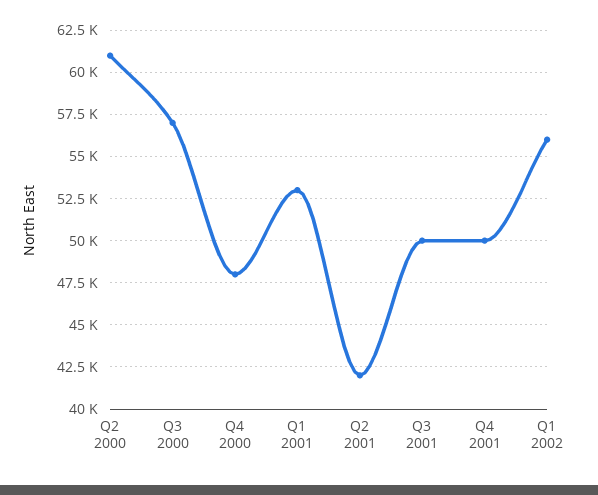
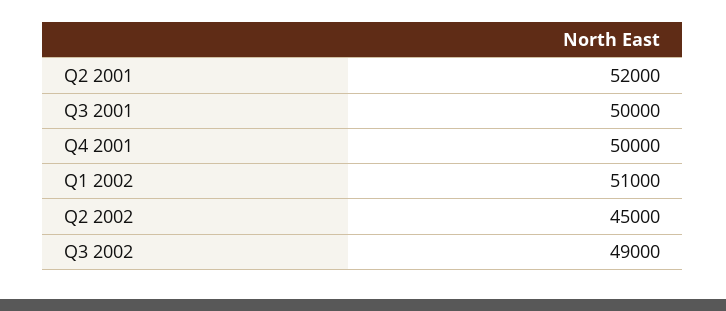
Q2 2000: 61000 -> none
Q3 2000: 57000 -> none
Q4 2000: 48000 -> none
Q1 2001: 53000 -> none
Q2 2001: 42000 -> 52000
Q1 2002: 56000 -> 51000
Q2 2002: none -> 45000
Q3 2002: none -> 49000

